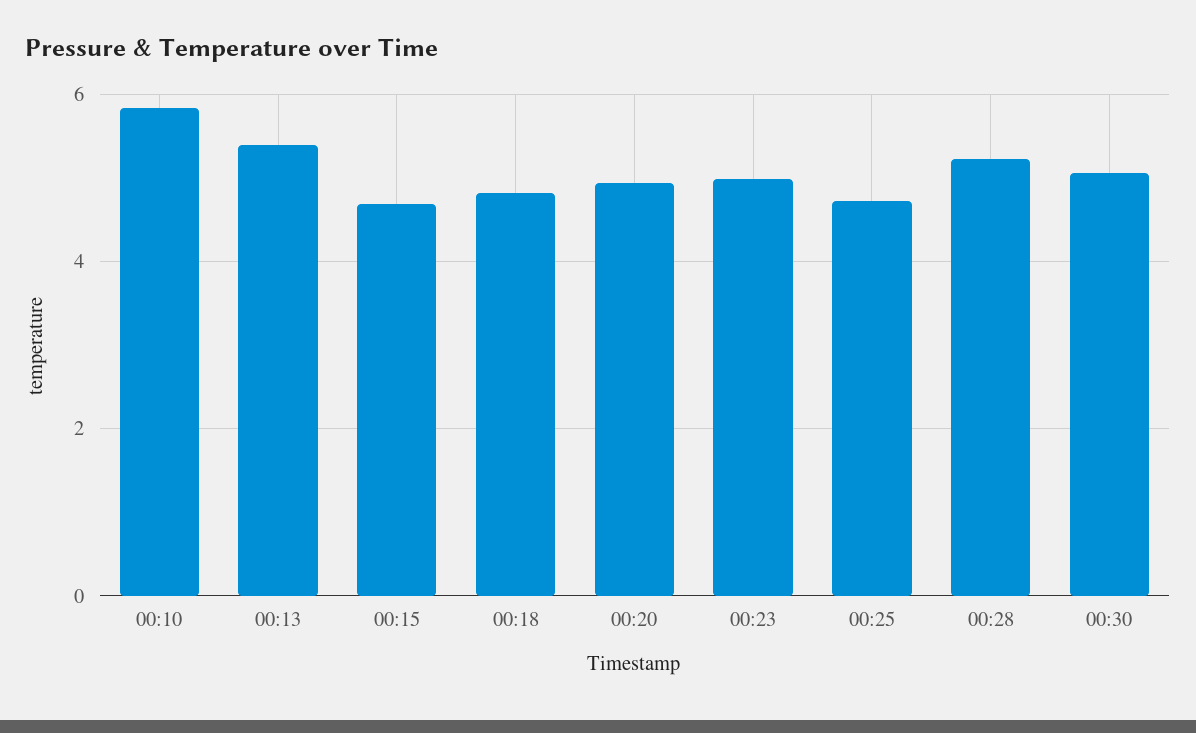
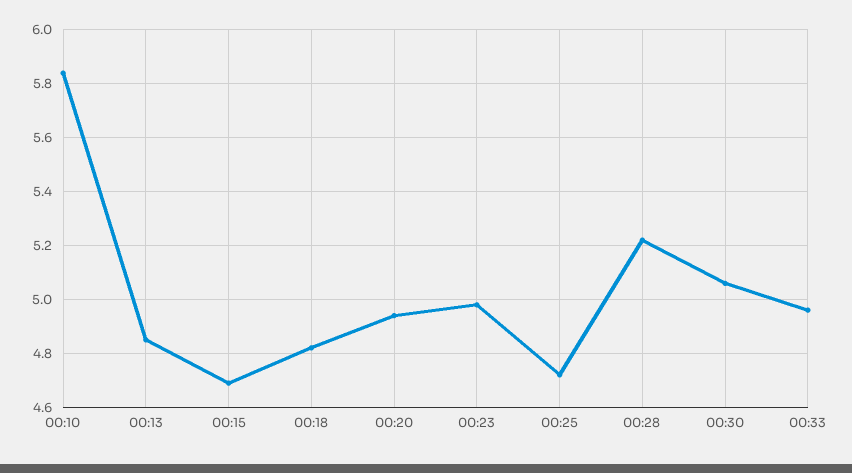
00:13: 5.4 -> 4.85
00:33: none -> 4.95

